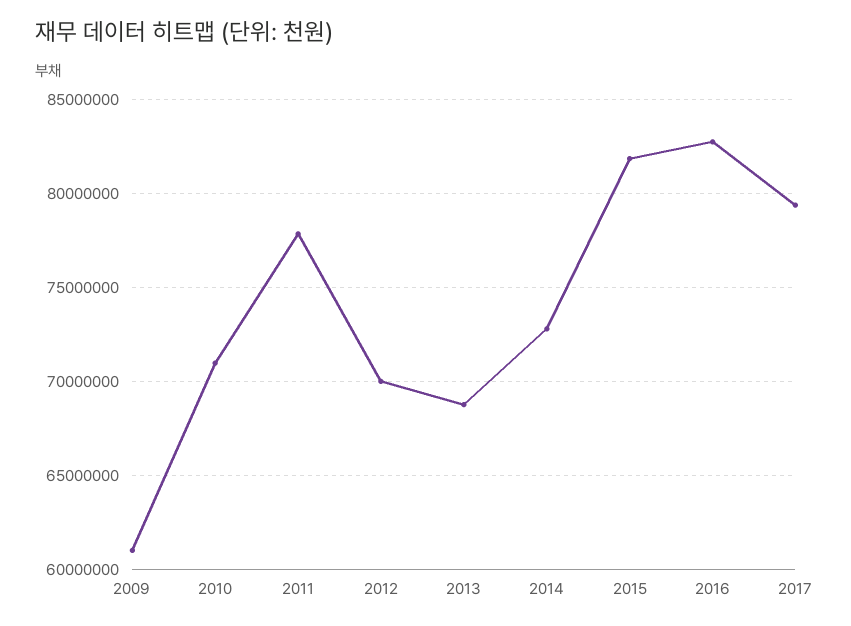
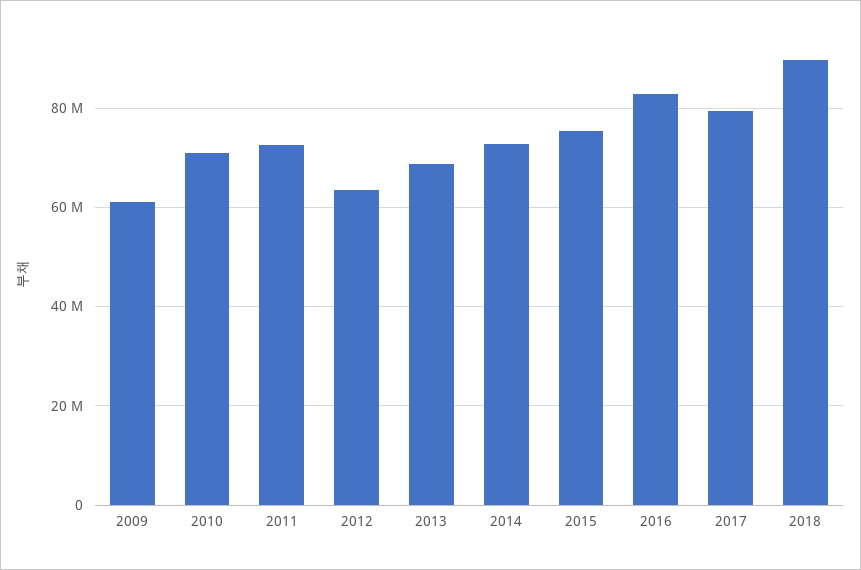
2011: 78000000 -> 72000000
2012: 70000000 -> 64000000
2015: 82000000 -> 76000000
2018: none -> 90000000

